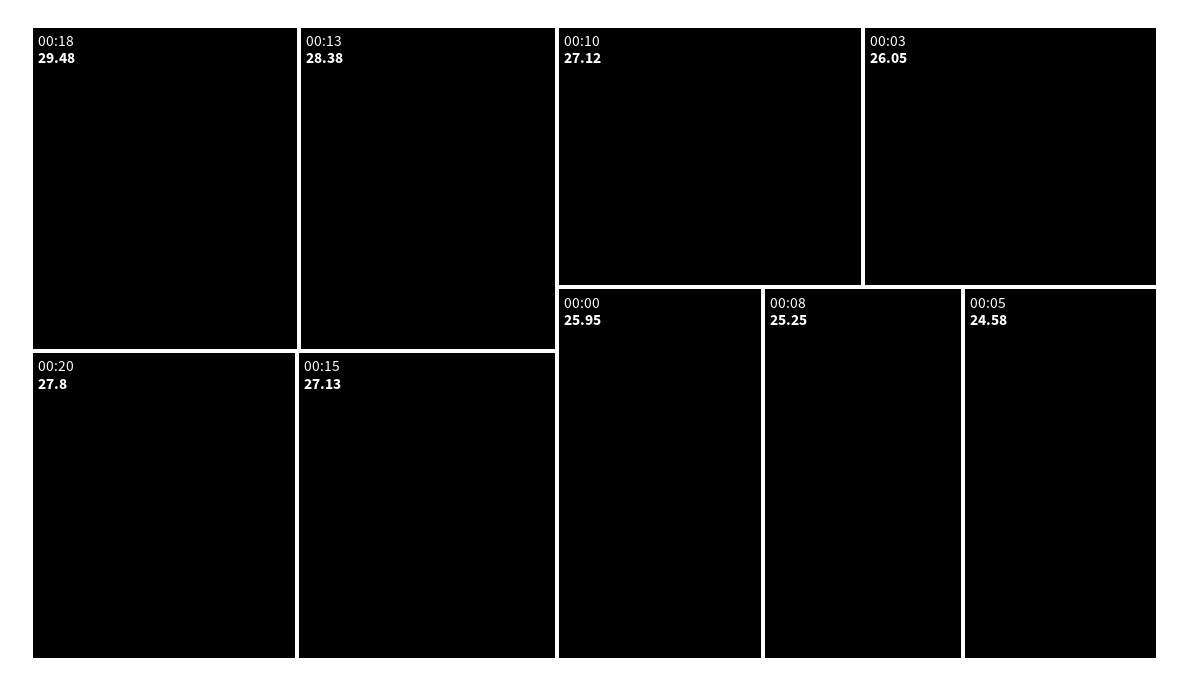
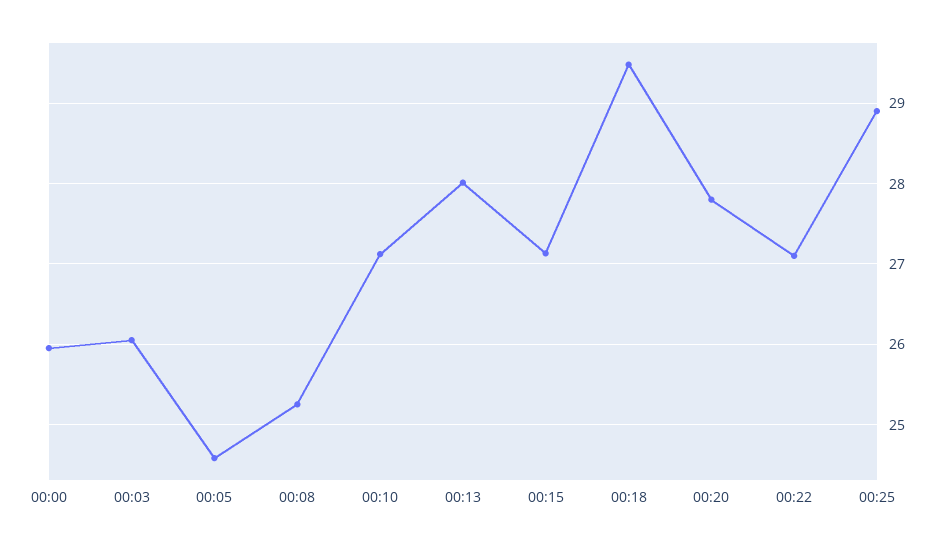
00:13: 28.38 -> 28
00:22: none -> 27.1
00:25: none -> 28.9

